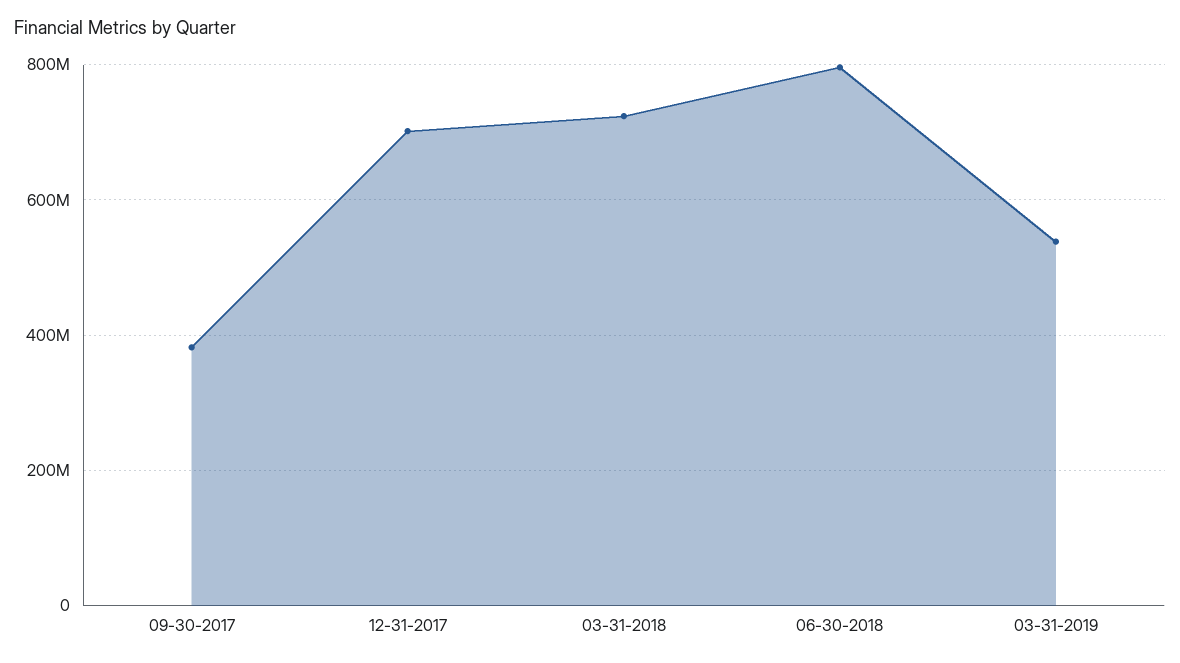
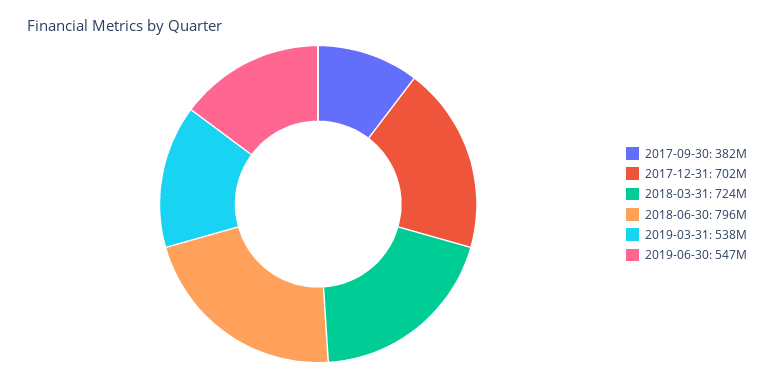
2019-06-30: none -> 547000000

